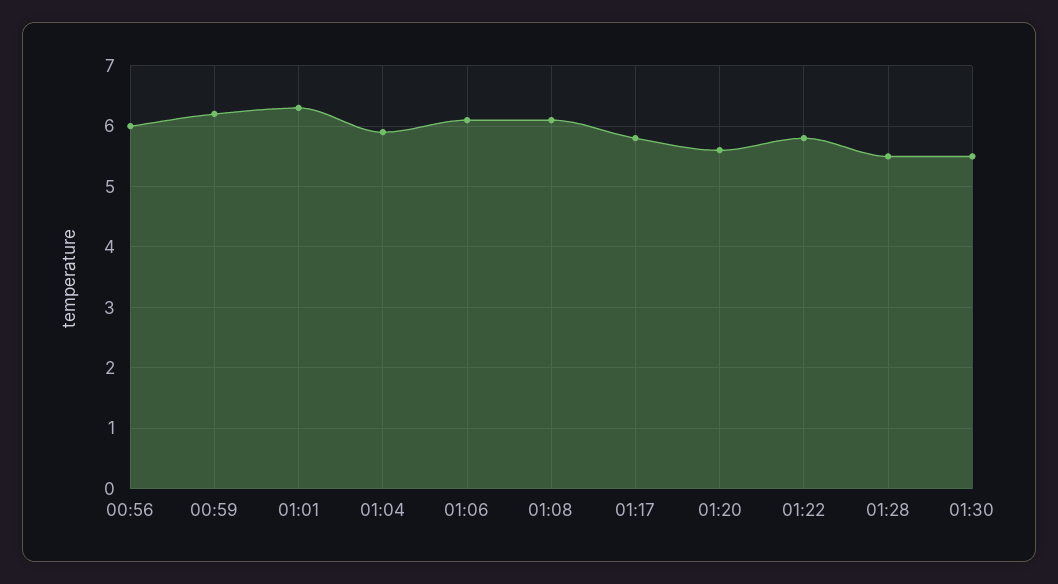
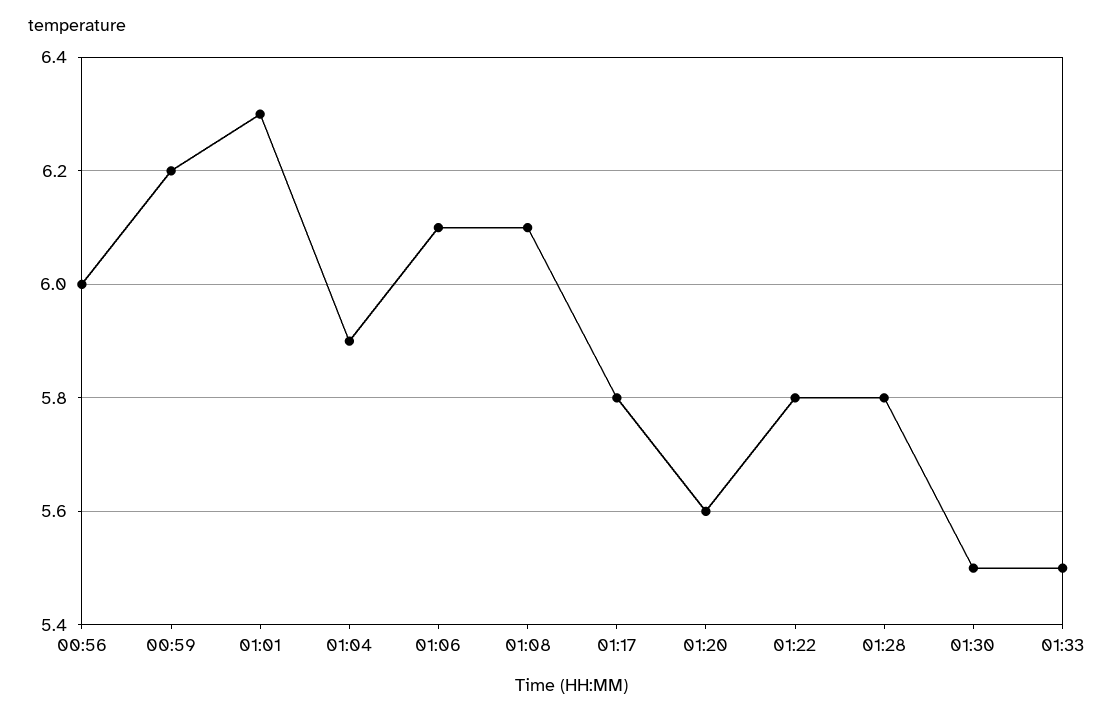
01:28: 5.5 -> 5.8
01:33: none -> 5.5

